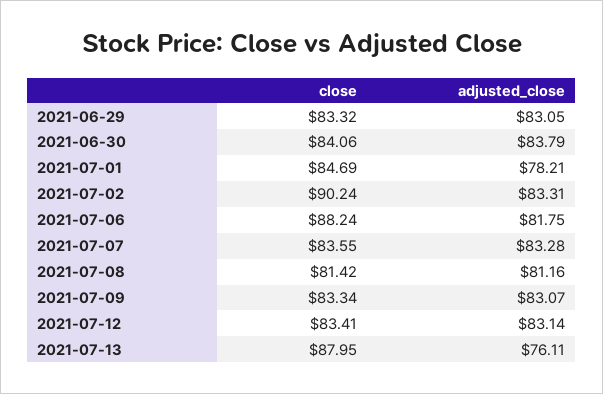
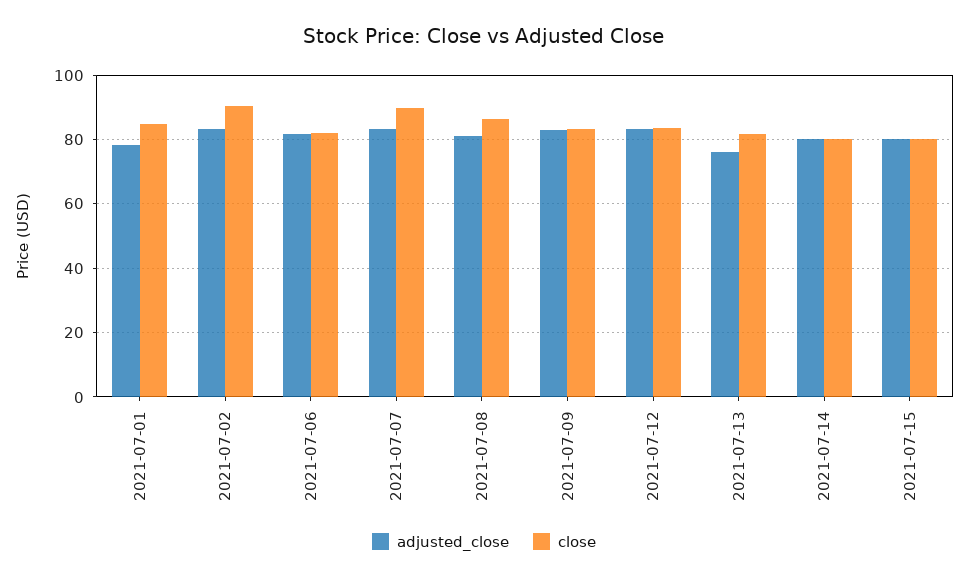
close, 2021-06-29: 83.32 -> none
adjusted_close, 2021-06-29: 83.05 -> none
close, 2021-06-30: 84.06 -> none
adjusted_close, 2021-06-30: 83.79 -> none
close, 2021-07-06: 88.24 -> 82
close, 2021-07-07: 83.55 -> 90
close, 2021-07-08: 81.42 -> 86
close, 2021-07-13: 87.95 -> 82
adjusted_close, 2021-07-14: none -> 80
close, 2021-07-14: none -> 80
adjusted_close, 2021-07-15: none -> 80
close, 2021-07-15: none -> 80

